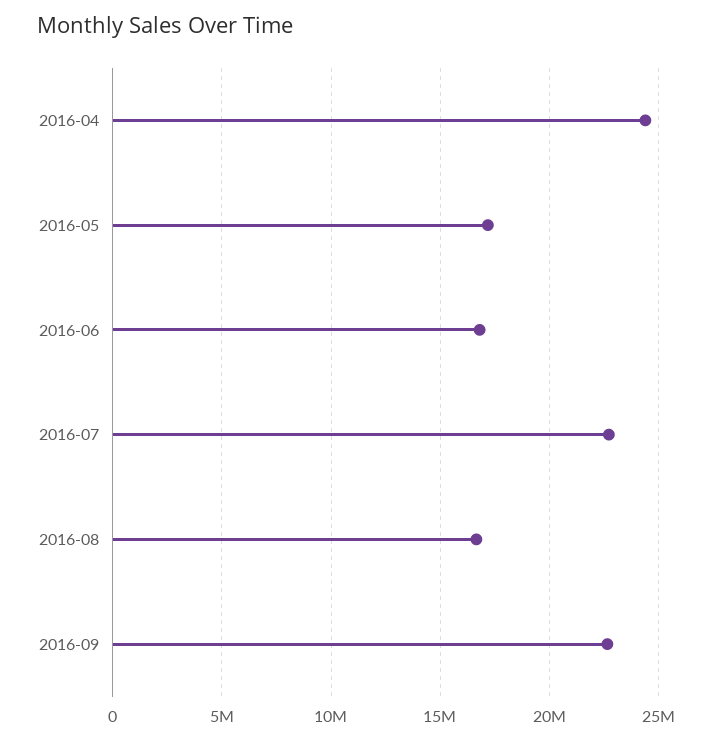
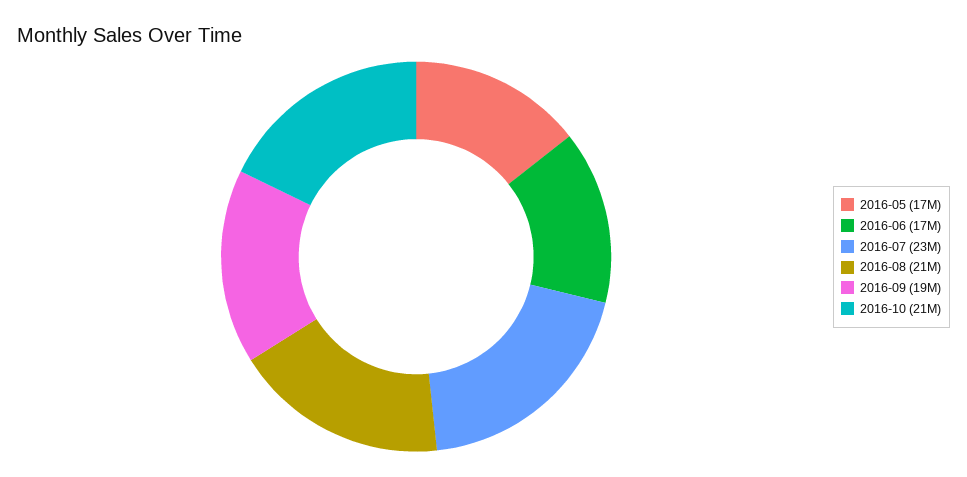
2016-04: 24500000 -> none
2016-08: 16500000 -> 21000000
2016-09: 22500000 -> 19000000
2016-10: none -> 21000000

